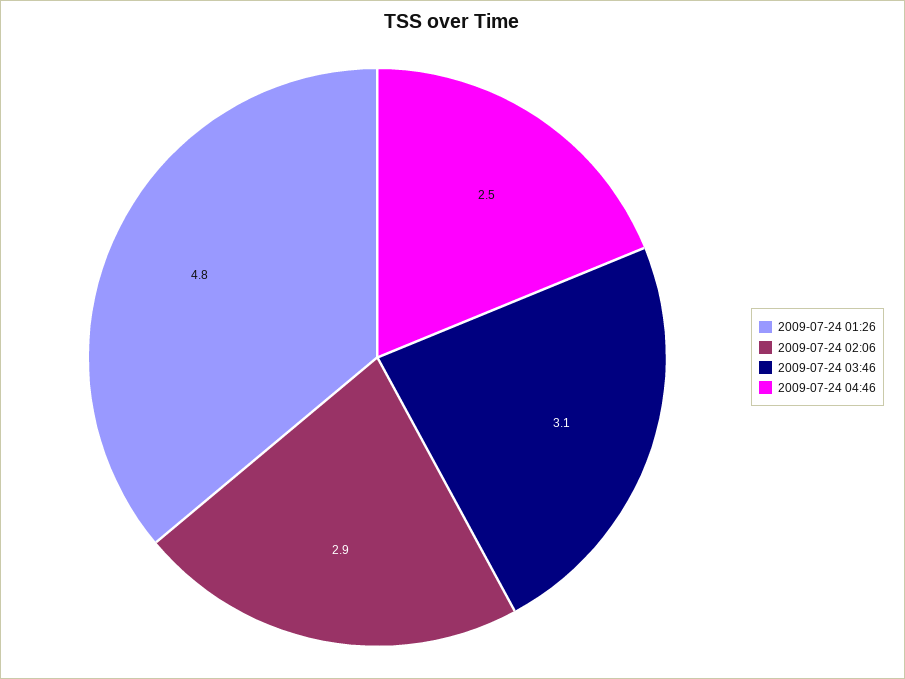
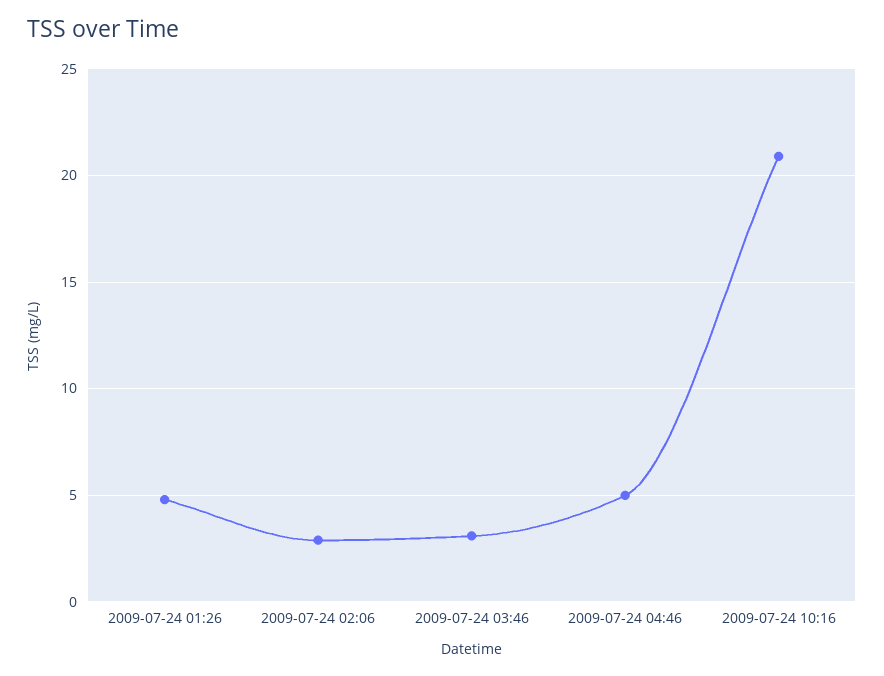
2009-07-24 04:46: 2.5 -> 5
2009-07-24 10:16: none -> 21

